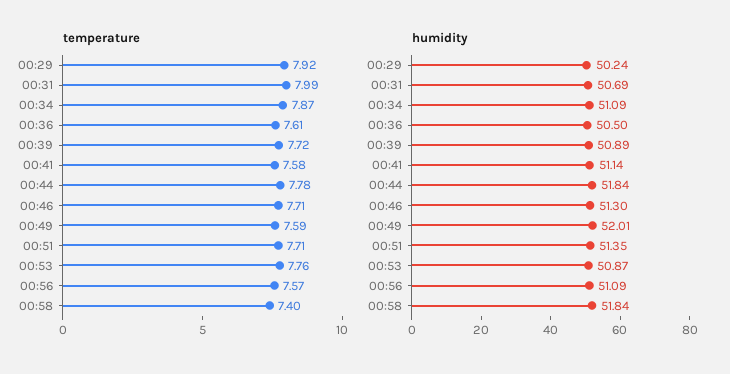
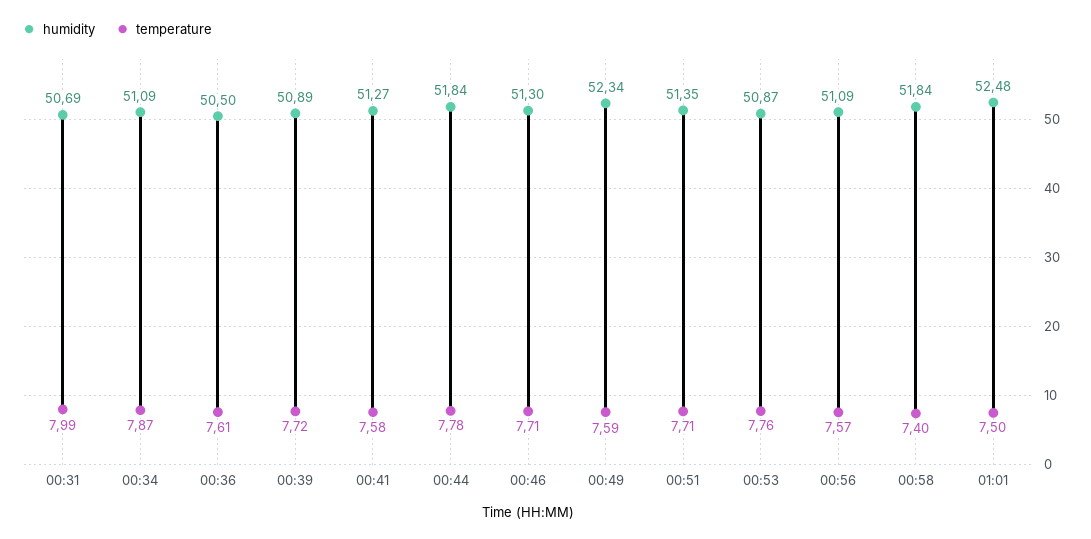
temperature, 00:29: 7.92 -> none
humidity, 00:29: 50.24 -> none
humidity, 00:41: 51.14 -> 51.27
humidity, 00:49: 52.01 -> 52.34
humidity, 01:01: none -> 52.48
temperature, 01:01: none -> 7.5

